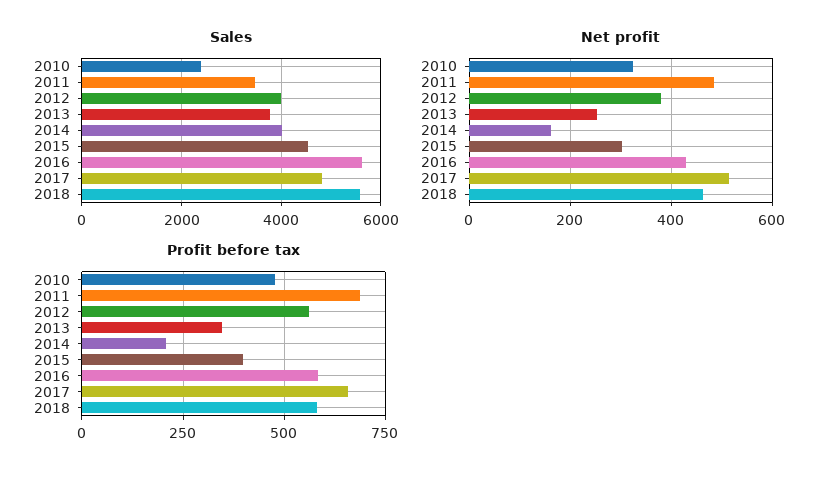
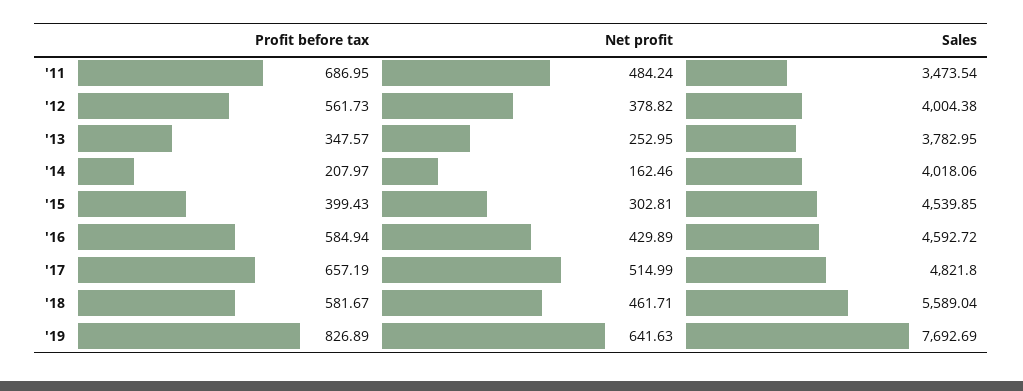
Sales, 2010: 2400 -> none
Sales, 2016: 5600 -> 4592.72
Net profit, 2010: 320 -> none
Profit before tax, 2010: 475 -> none
Profit before tax, '19: none -> 826.89
Net profit, '19: none -> 641.63
Sales, '19: none -> 7692.69

